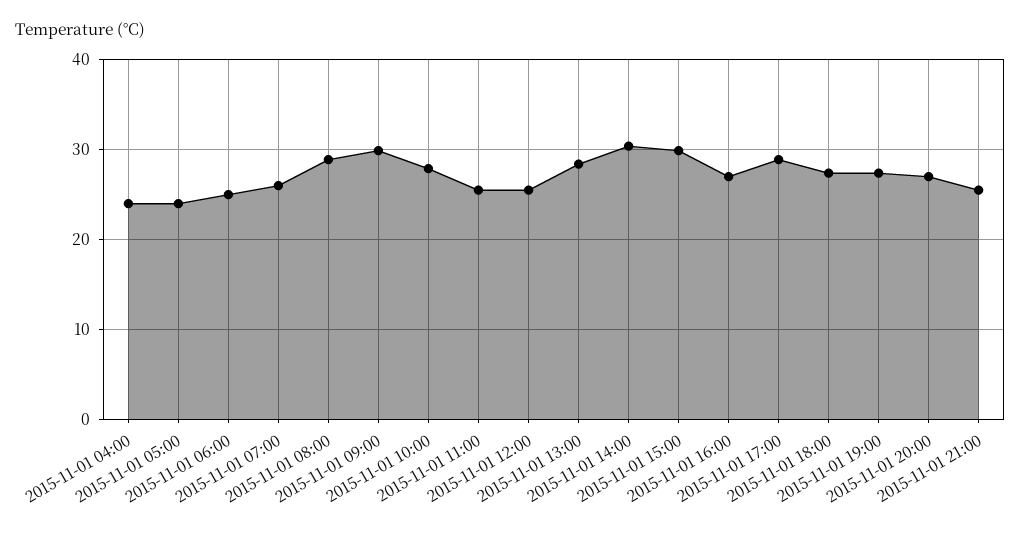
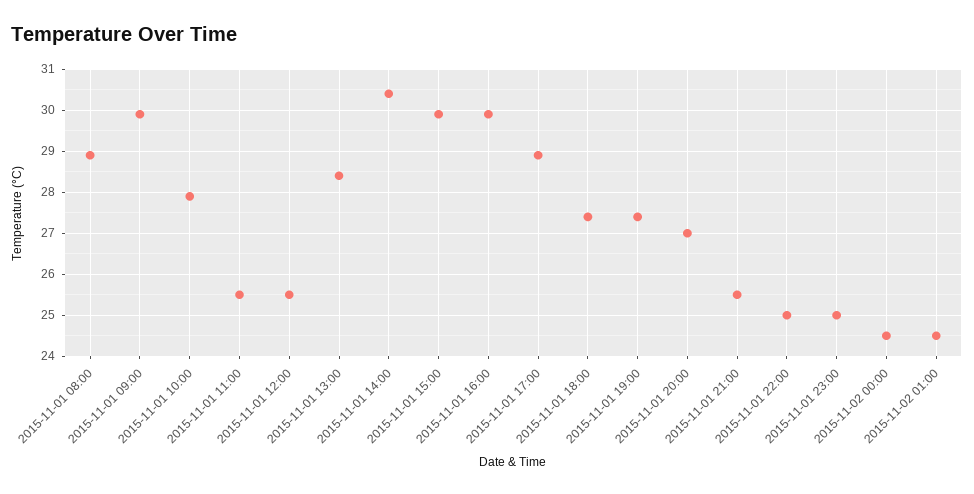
2015-11-01 04:00: 24 -> none
2015-11-01 05:00: 24 -> none
2015-11-01 06:00: 25 -> none
2015-11-01 07:00: 26 -> none
2015-11-01 16:00: 27 -> 30
2015-11-01 22:00: none -> 25
2015-11-01 23:00: none -> 25
2015-11-02 00:00: none -> 24.5
2015-11-02 01:00: none -> 24.5

